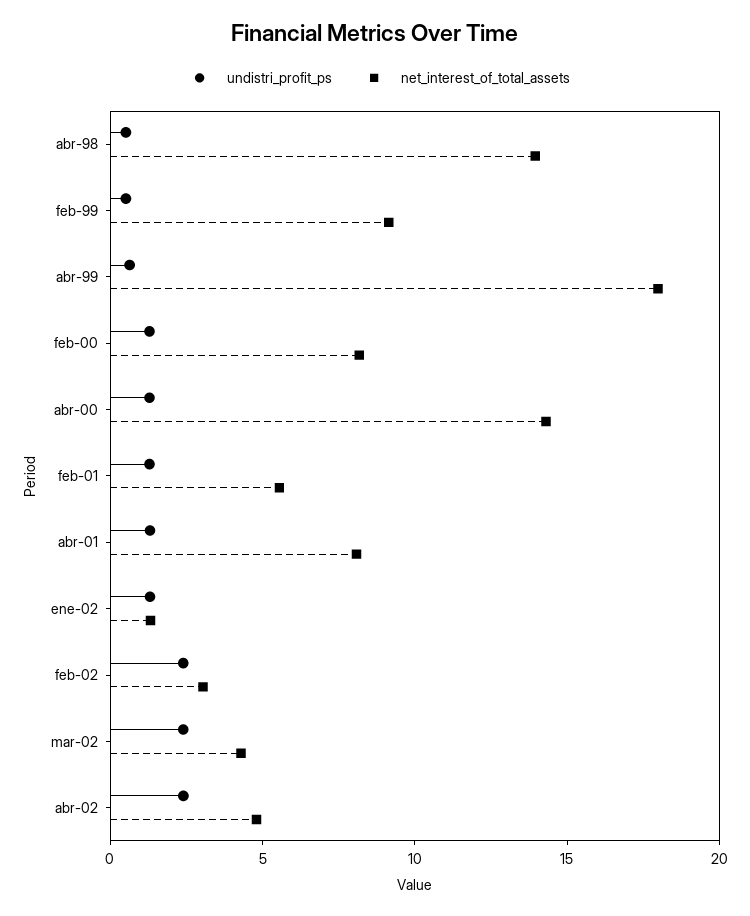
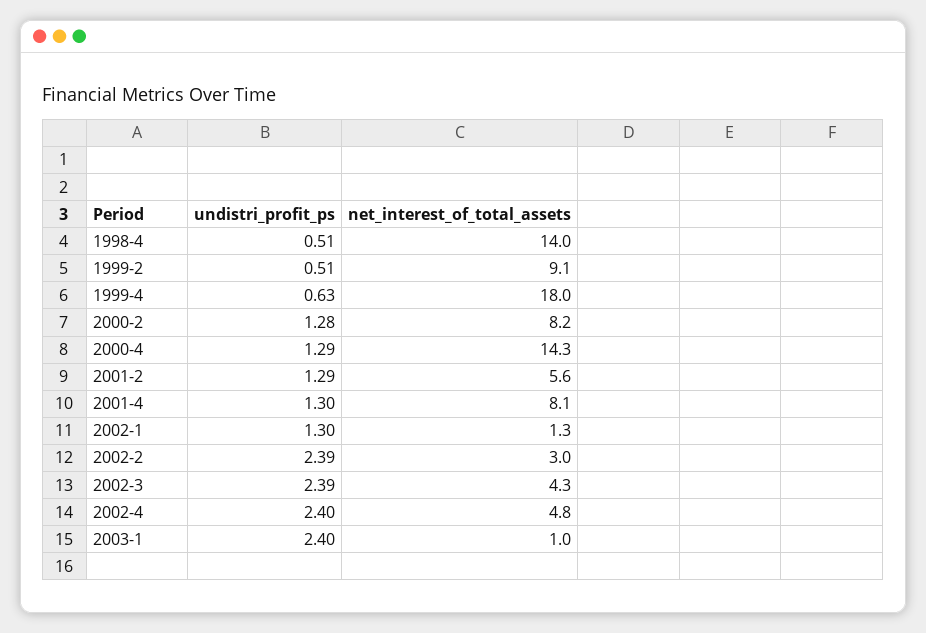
undistri_profit_ps, 2003-1: none -> 2.4
net_interest_of_total_assets, 2003-1: none -> 1

